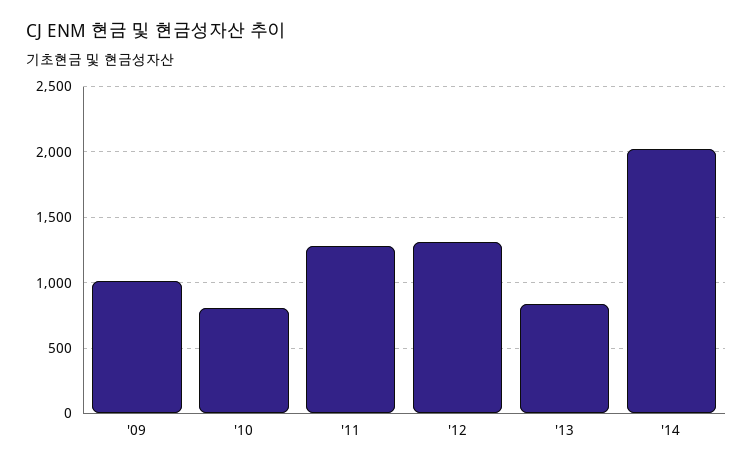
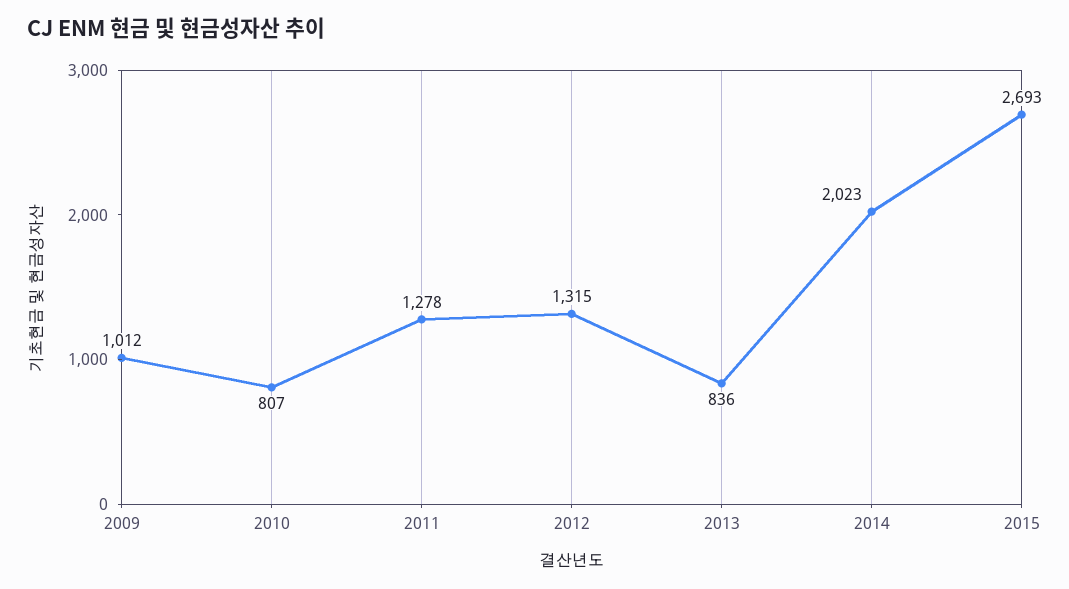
2015: none -> 2693

